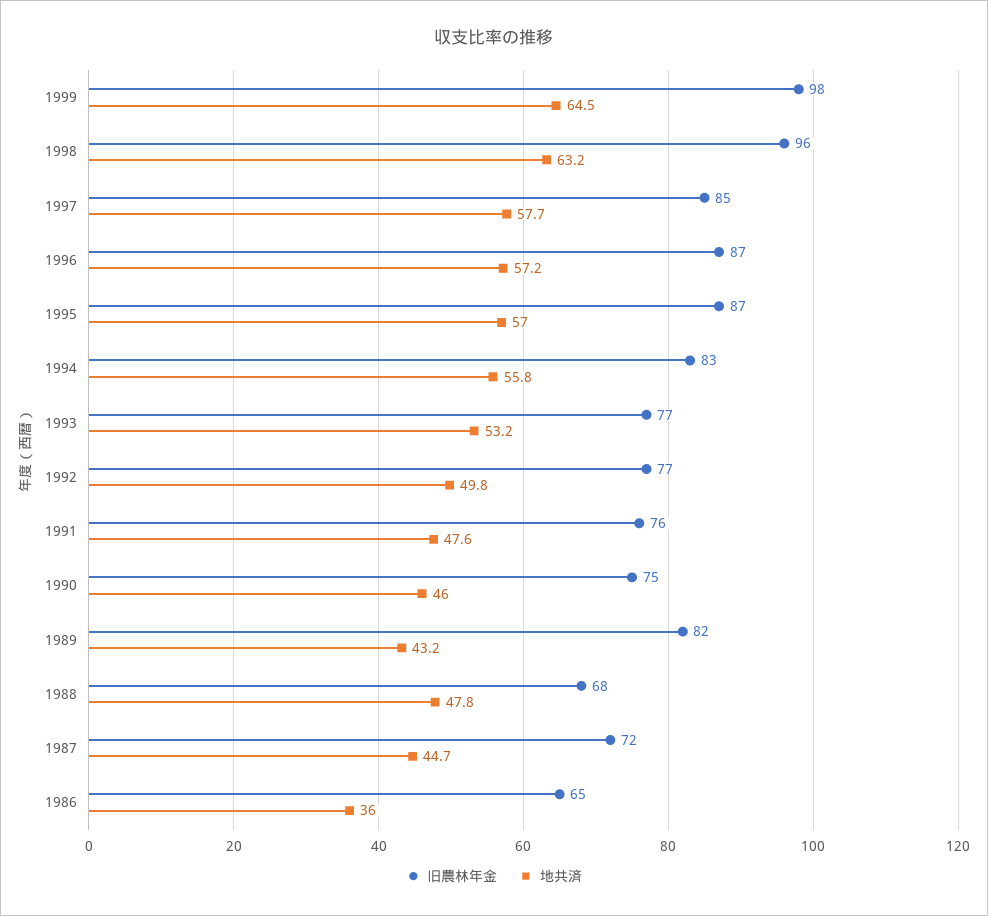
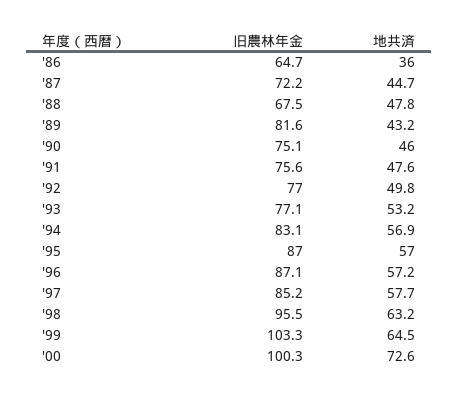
旧農林年金, 1999: 98 -> 103.3
地共済, 1994: 55.8 -> 56.9
旧農林年金, '00: none -> 100.3
地共済, '00: none -> 72.6

